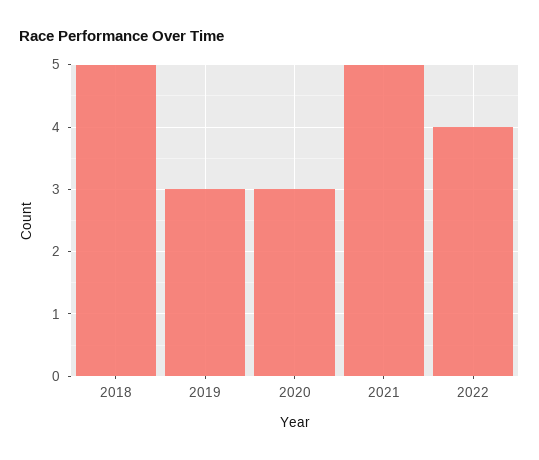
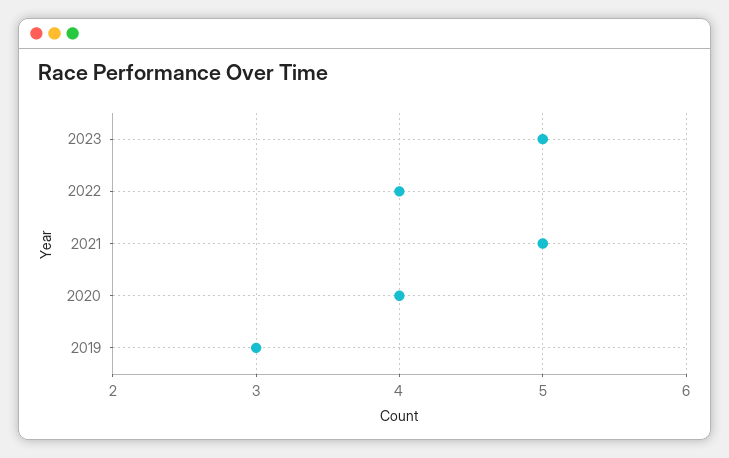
2018: 5 -> none
2020: 3 -> 4
2023: none -> 5

